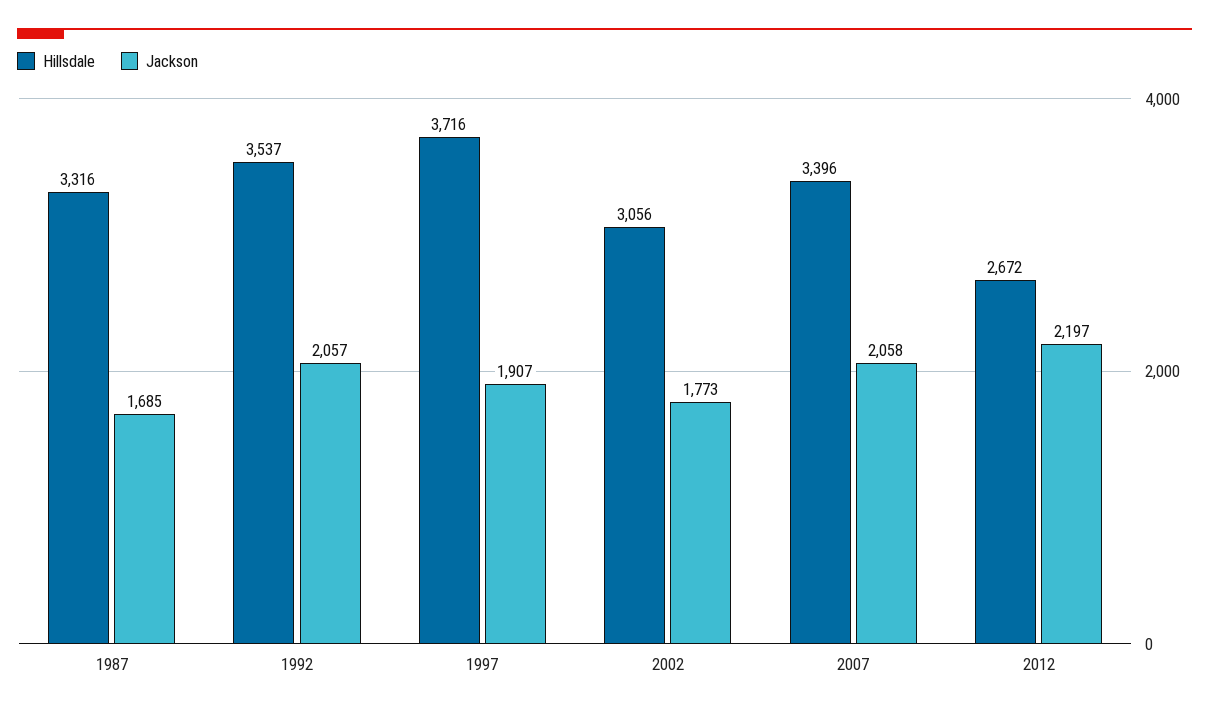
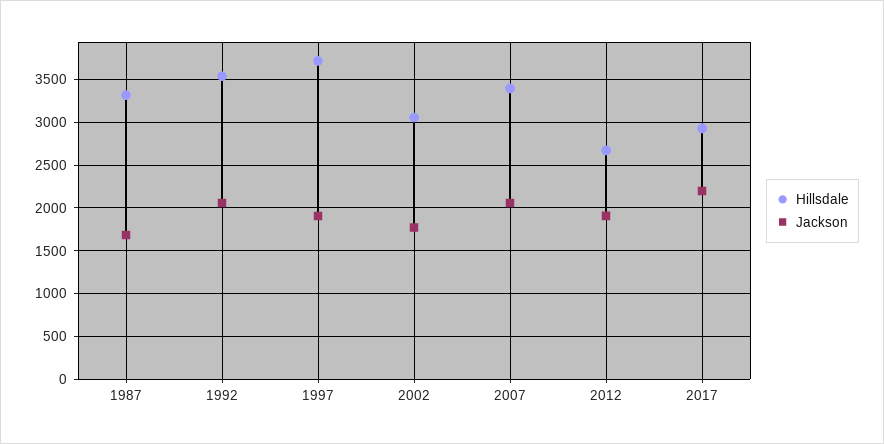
Jackson, 2012: 2197 -> 1900
Hillsdale, 2017: none -> 2900
Jackson, 2017: none -> 2200

